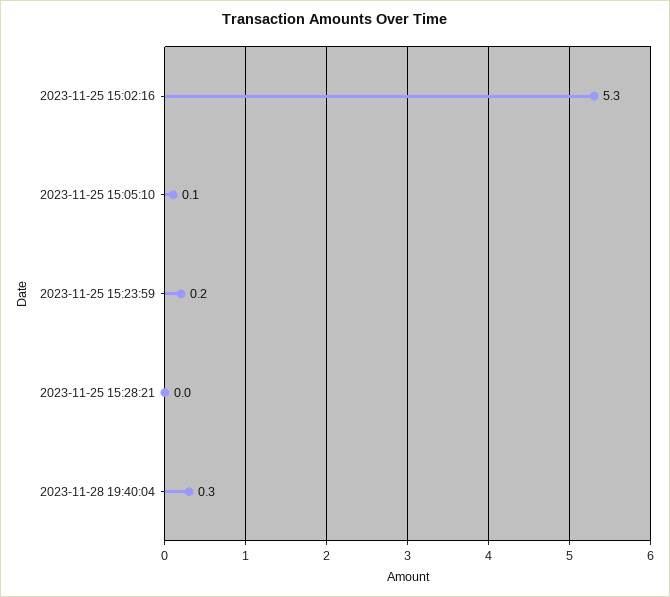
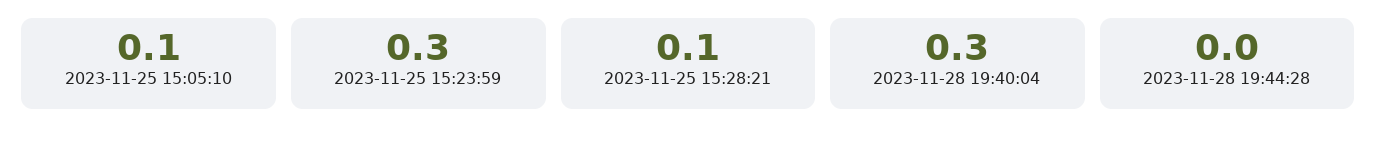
2023-11-25 15:02:16: 5.3 -> none
2023-11-25 15:23:59: 0.2 -> 0.3
2023-11-25 15:28:21: 0 -> 0.1
2023-11-28 19:44:28: none -> 0

